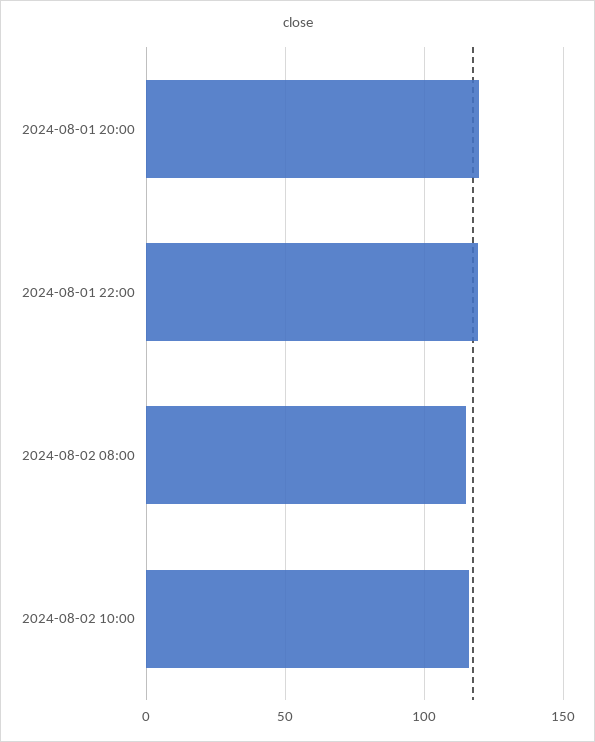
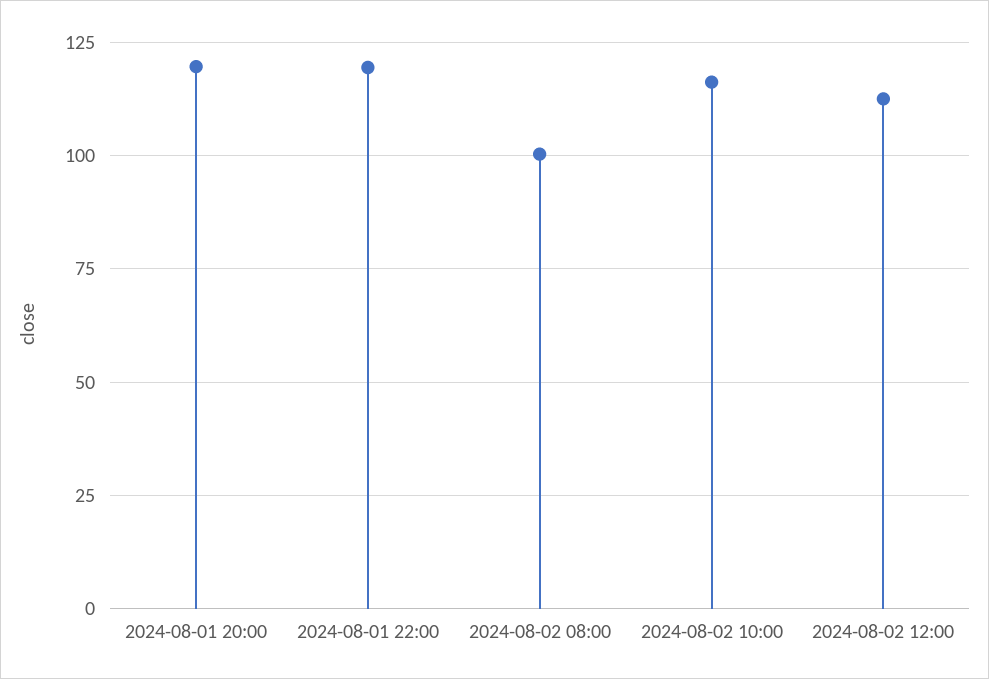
2024-08-02 08:00: 115 -> 100
2024-08-02 12:00: none -> 112.5

